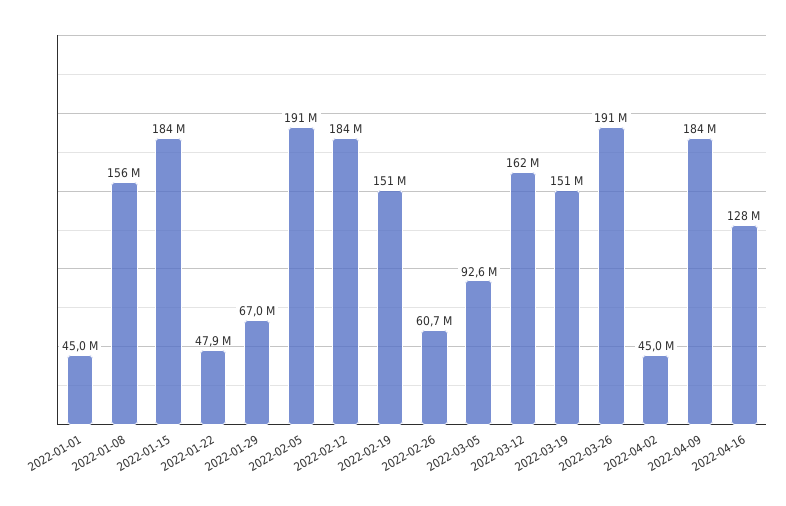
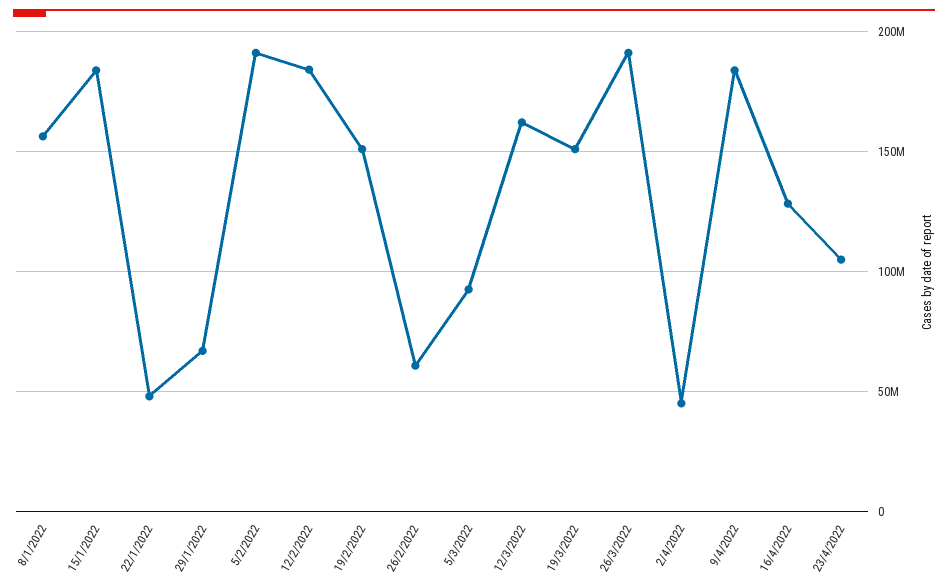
2022-01-01: 45000000 -> none
23/4/2022: none -> 105000000

